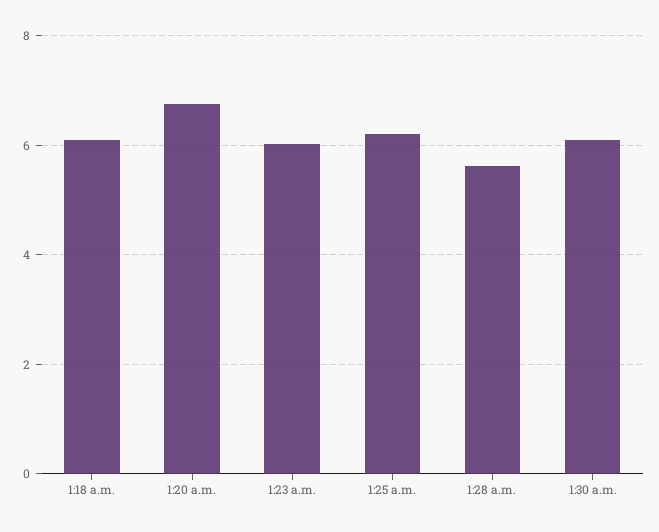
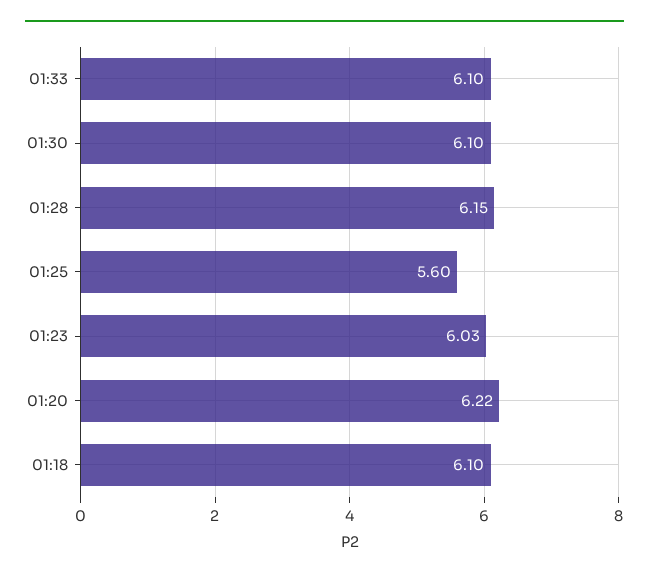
1:20 a.m.: 6.8 -> 6.22
1:25 a.m.: 6.2 -> 5.6
1:28 a.m.: 5.6 -> 6.15
01:33: none -> 6.1

